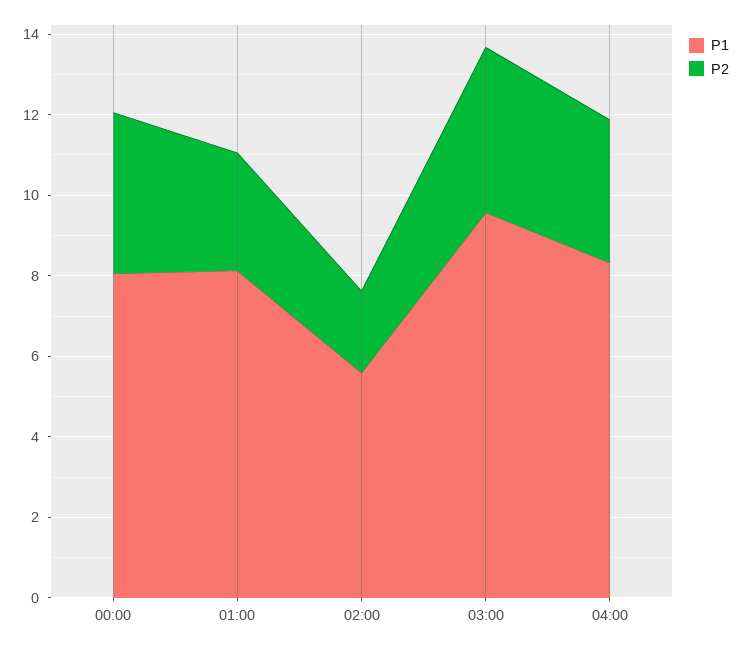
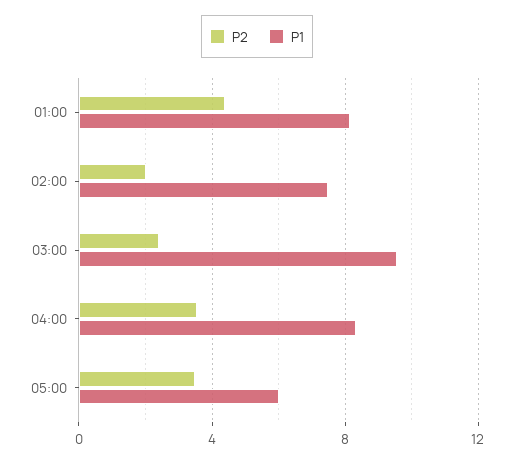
P1, 00:00: 8 -> none
P2, 00:00: 4 -> none
P2, 01:00: 3 -> 4.5
P1, 02:00: 5.5 -> 7.5
P2, 03:00: 4 -> 2.5
P2, 05:00: none -> 3.5
P1, 05:00: none -> 6

